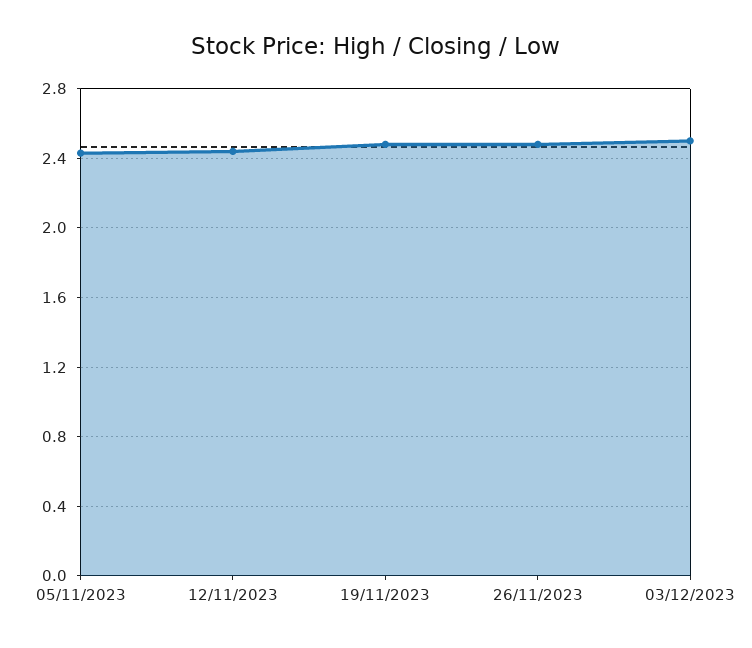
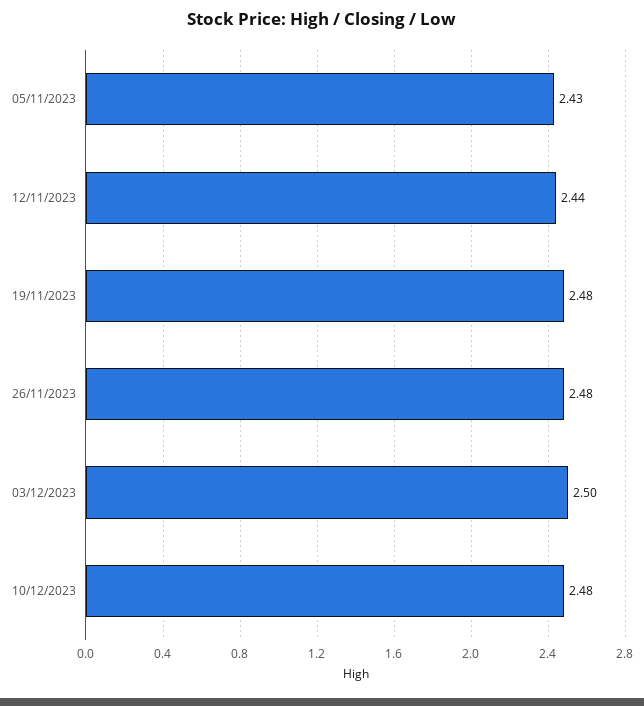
10/12/2023: none -> 2.48

